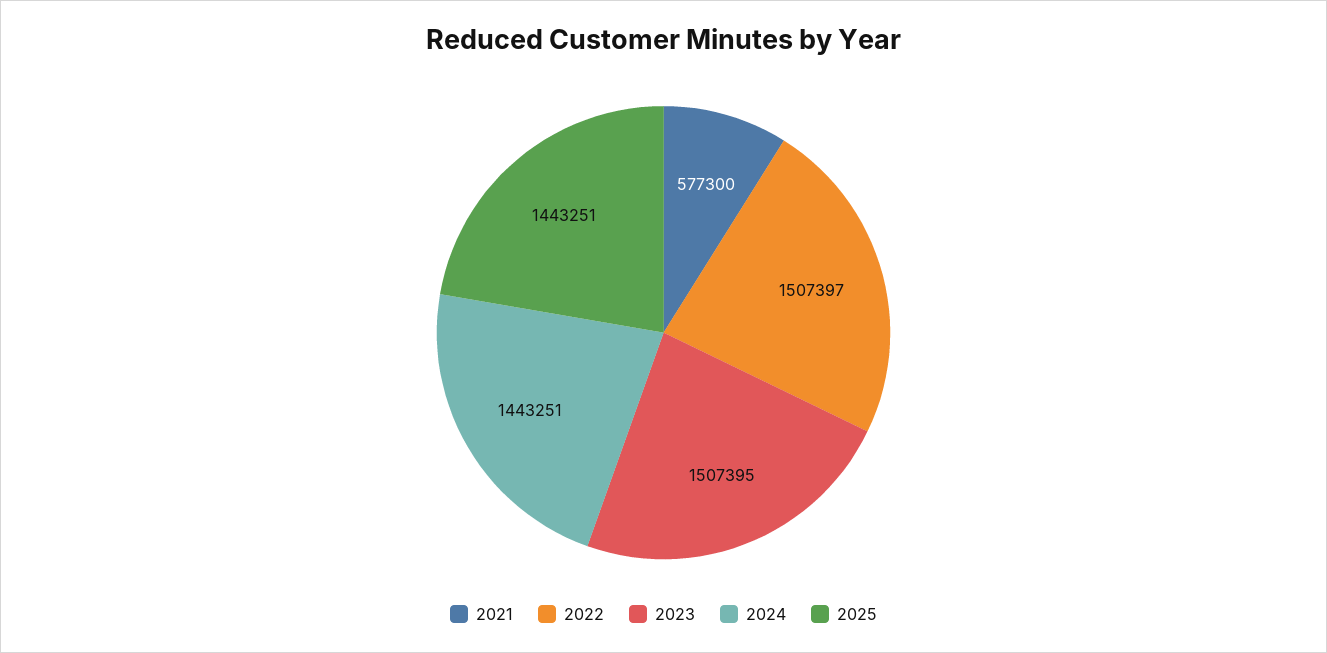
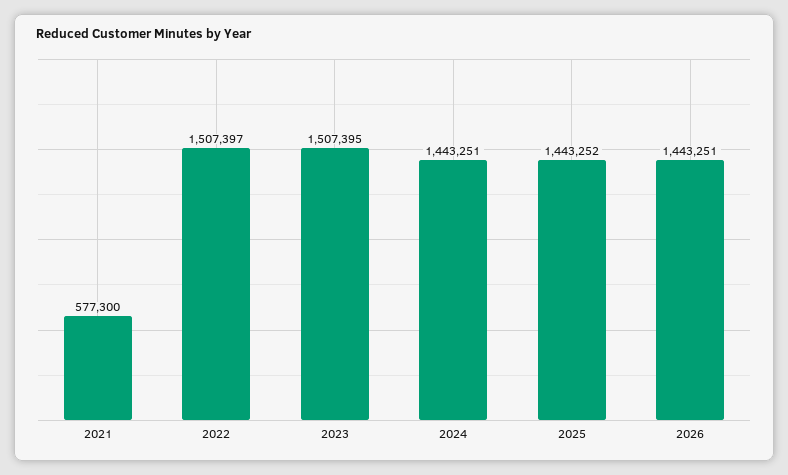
2025: 1443251 -> 1443252
2026: none -> 1443251

